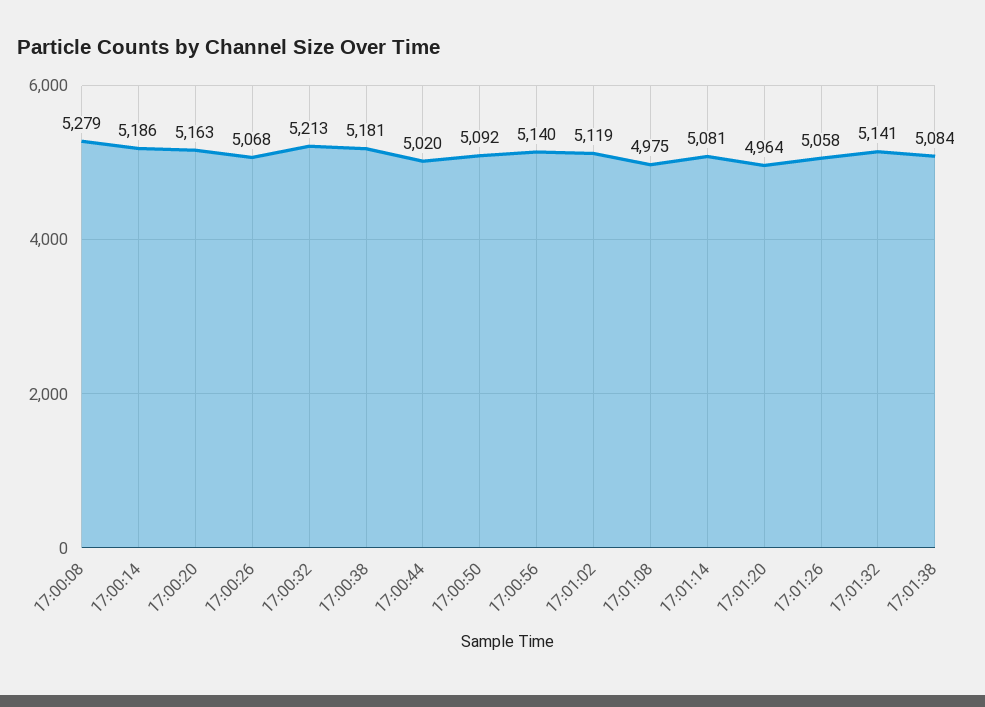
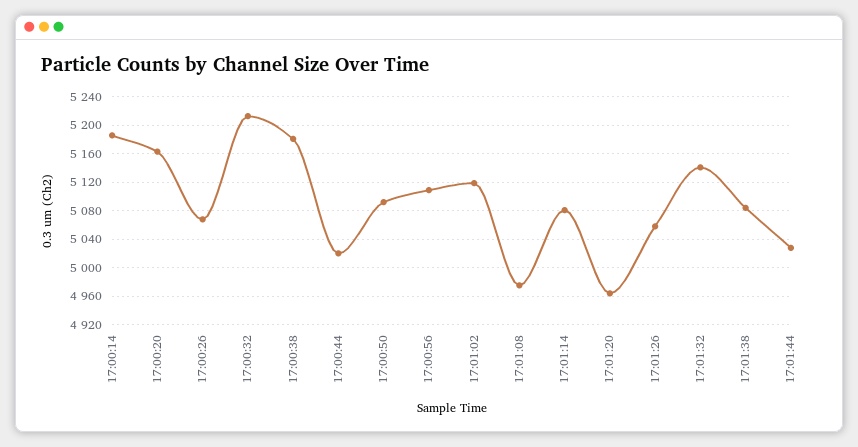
17:00:08: 5279 -> none
17:00:56: 5140 -> 5110
17:01:44: none -> 5030

